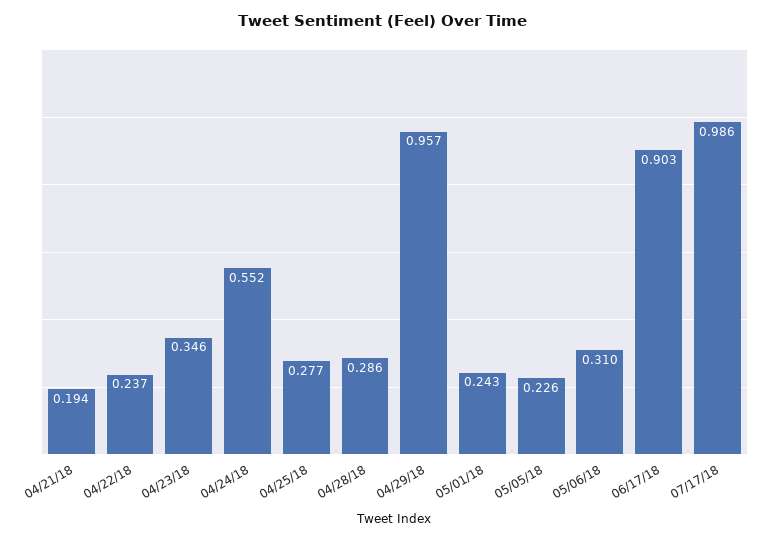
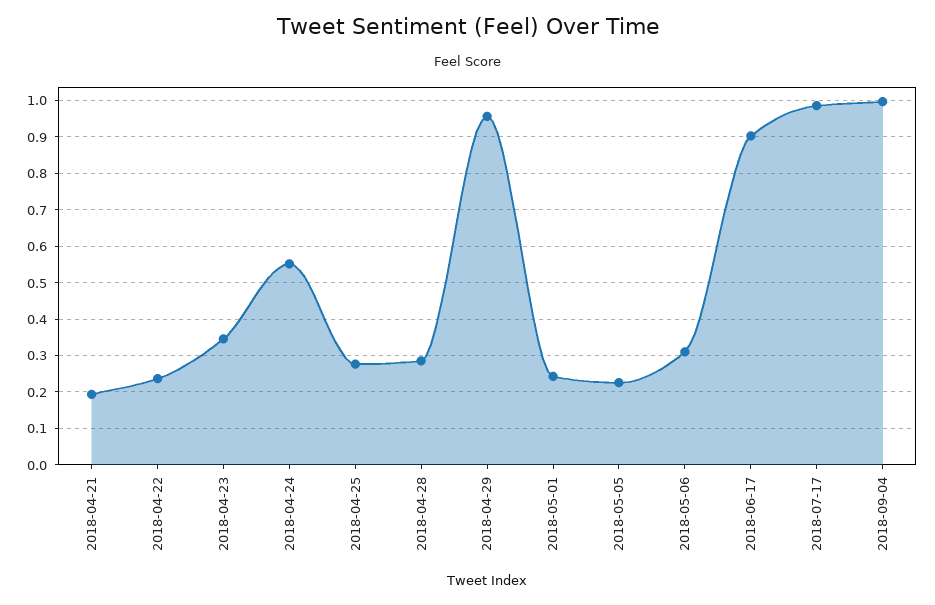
2018-09-04: none -> 1

